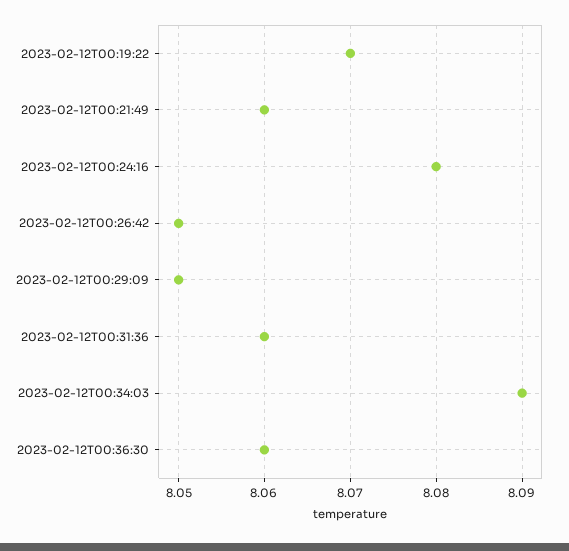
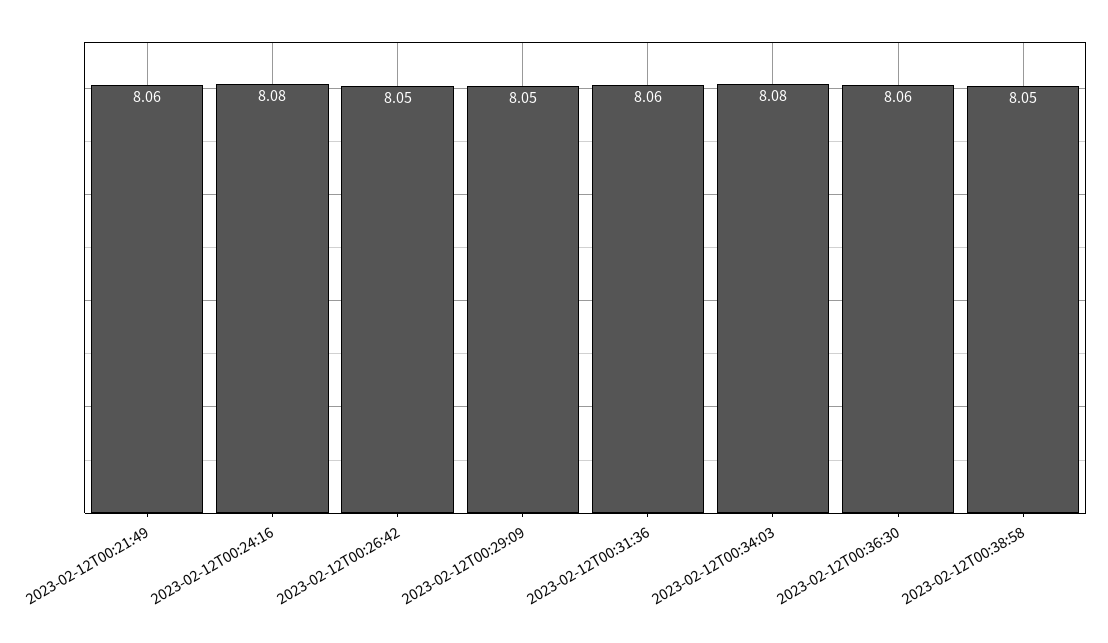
2023-02-12T00:19:22: 8.07 -> none
2023-02-12T00:34:03: 8.09 -> 8.08
2023-02-12T00:38:58: none -> 8.05

